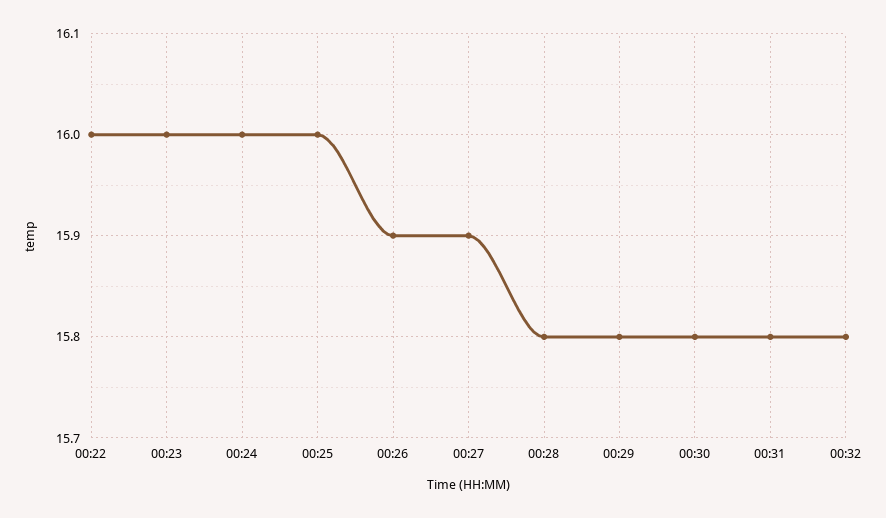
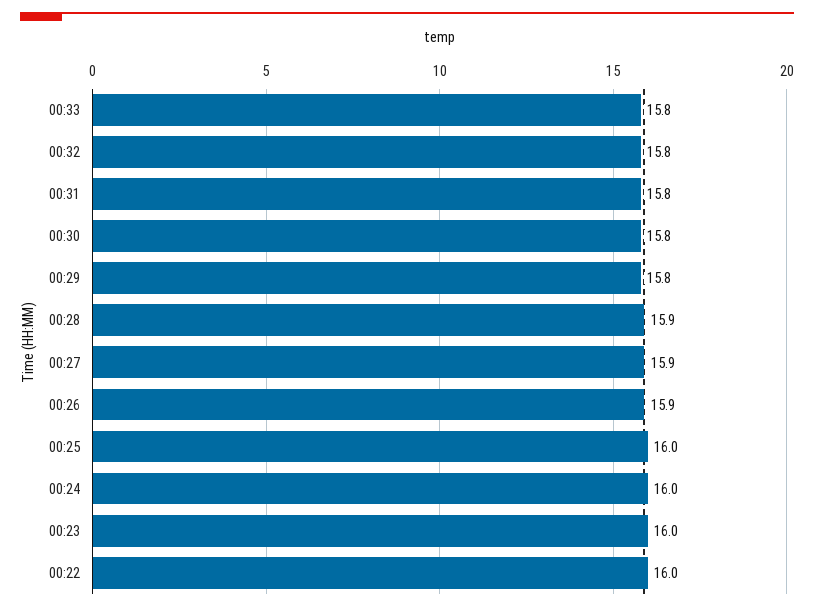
00:28: 15.8 -> 15.9
00:33: none -> 15.8

